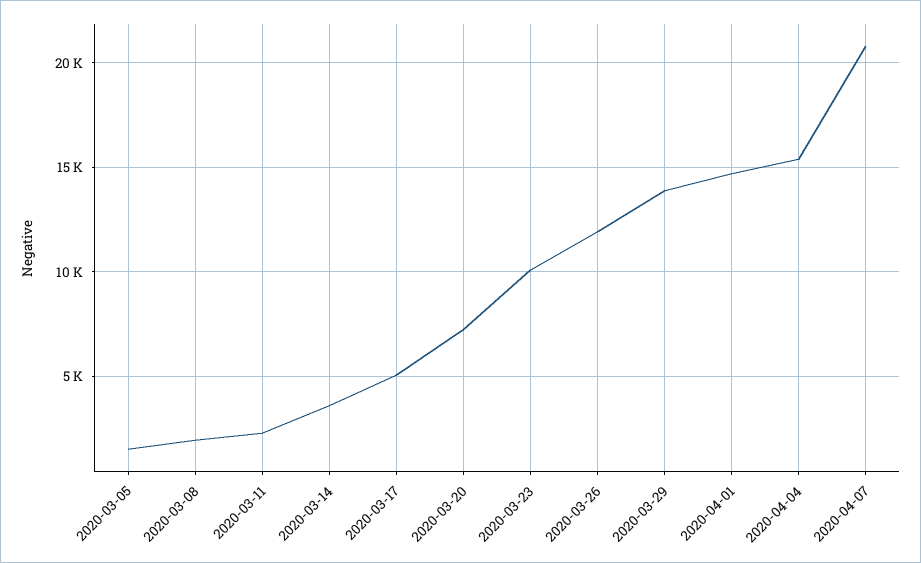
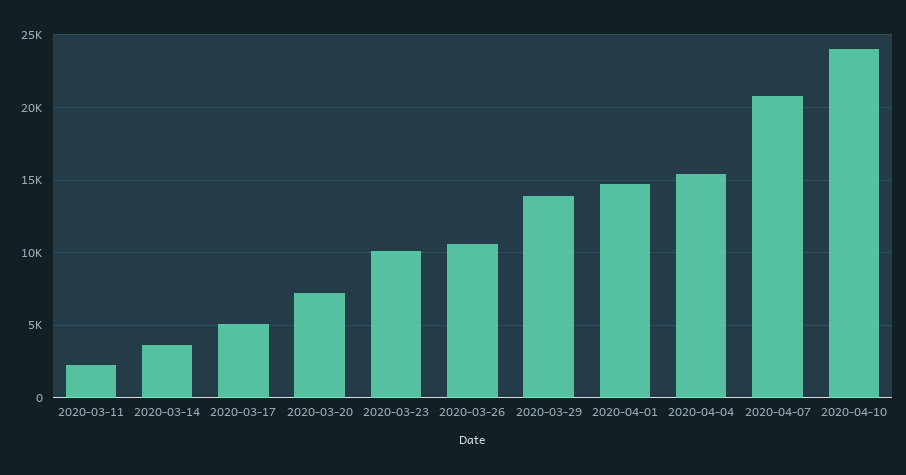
2020-03-05: 1500 -> none
2020-03-08: 2000 -> none
2020-03-26: 12000 -> 10500
2020-04-10: none -> 24000

